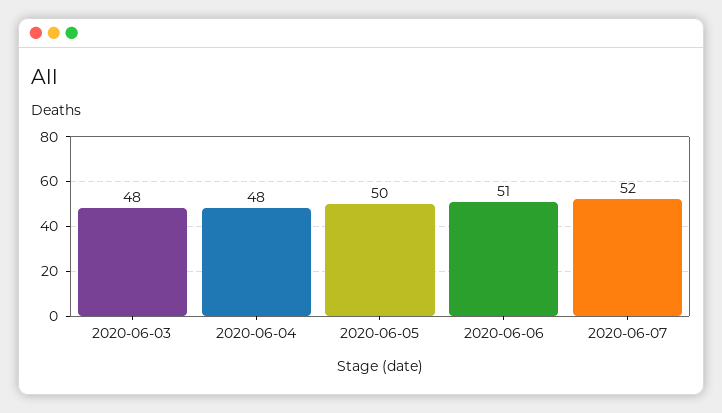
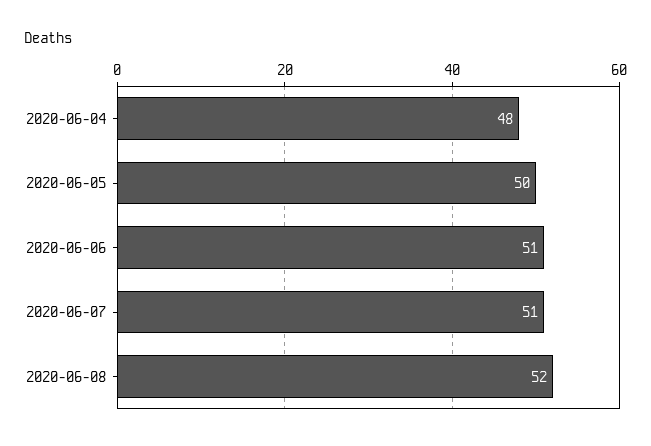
2020-06-03: 48 -> none
2020-06-07: 52 -> 51
2020-06-08: none -> 52

